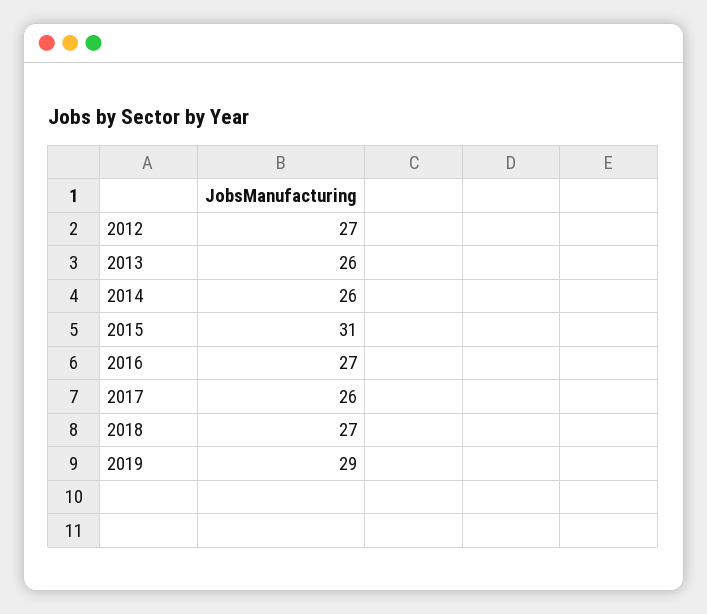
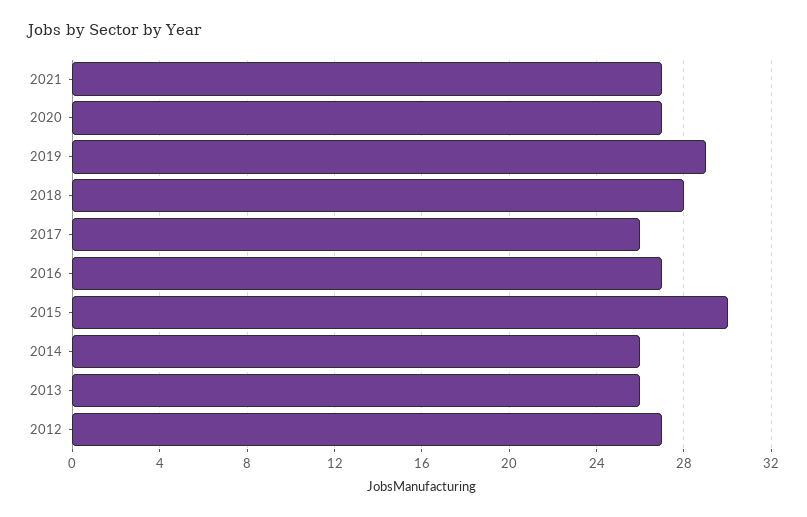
2015: 31 -> 30
2018: 27 -> 28
2021: none -> 27
2020: none -> 27

